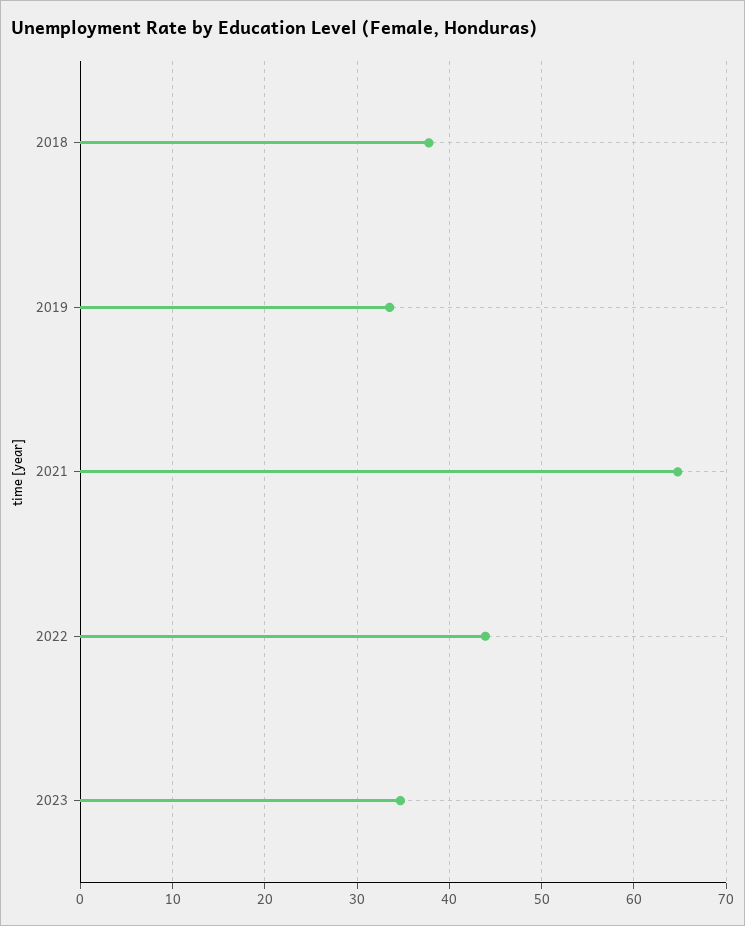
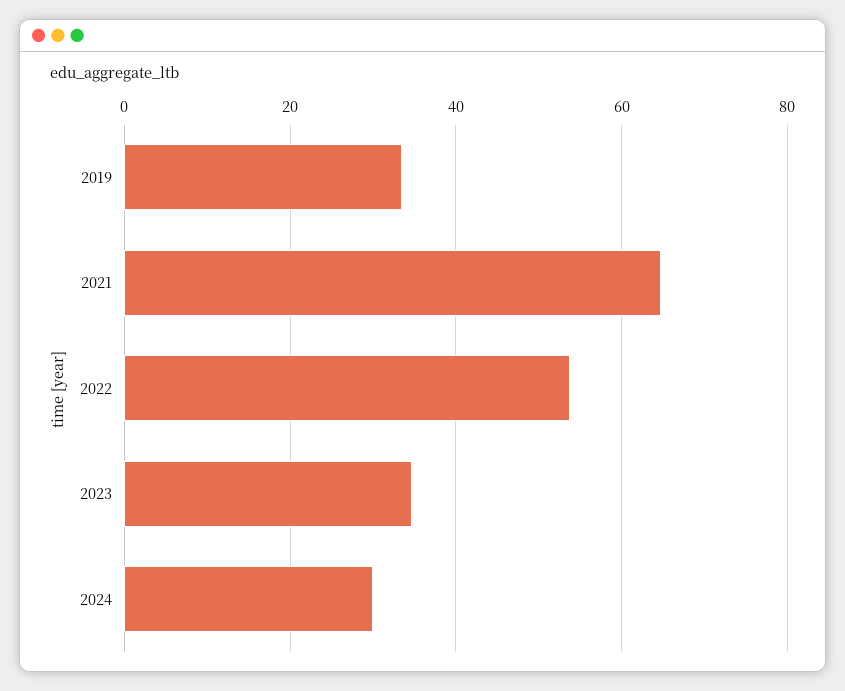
2018: 38 -> none
2022: 44 -> 54
2024: none -> 30

